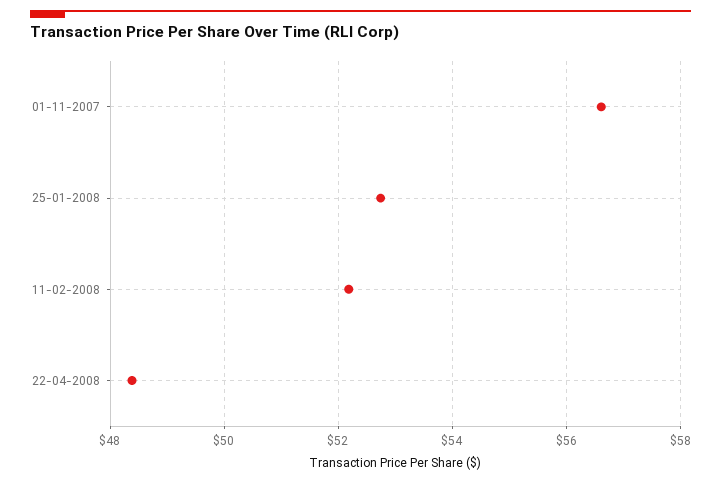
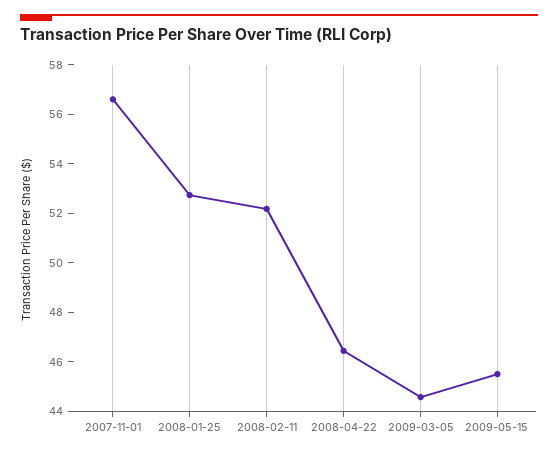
22-04-2008: 48.4 -> 46.5
2009-03-05: none -> 44.5
2009-05-15: none -> 45.5

